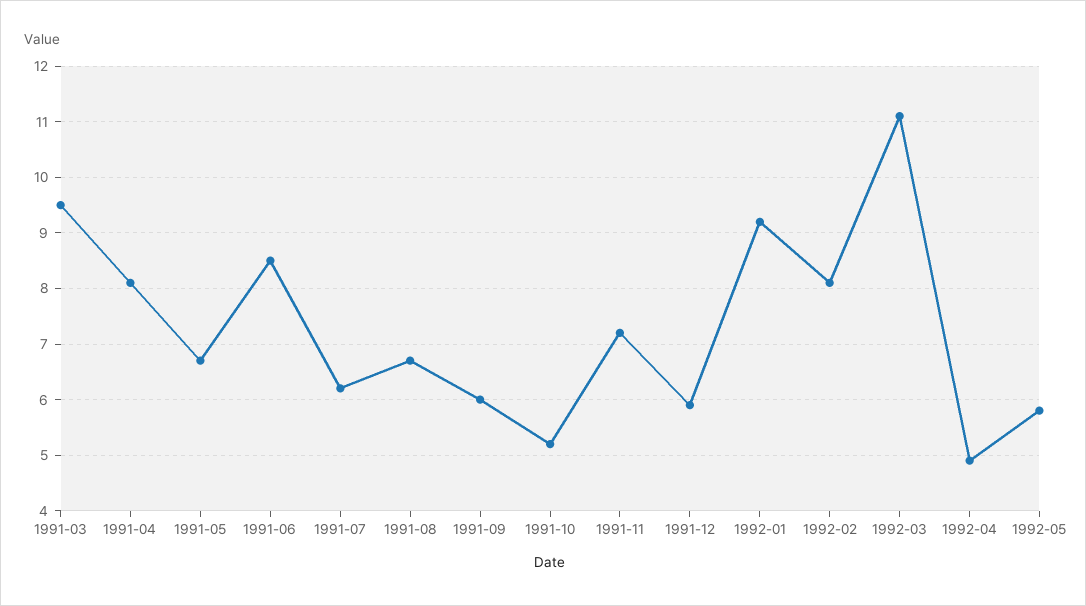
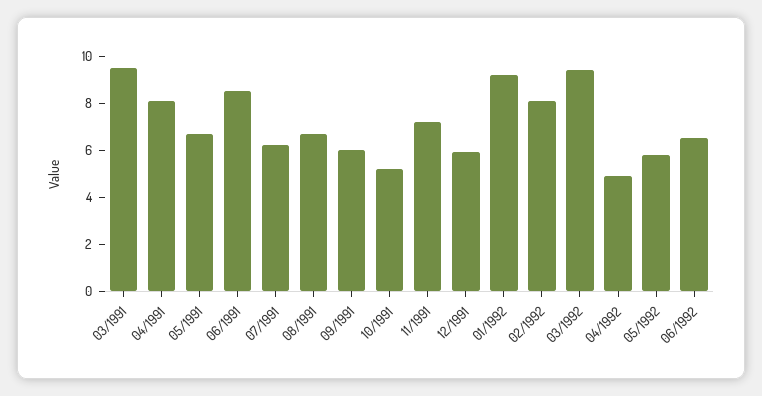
1992-03: 11 -> 9.5
06/1992: none -> 6.5

